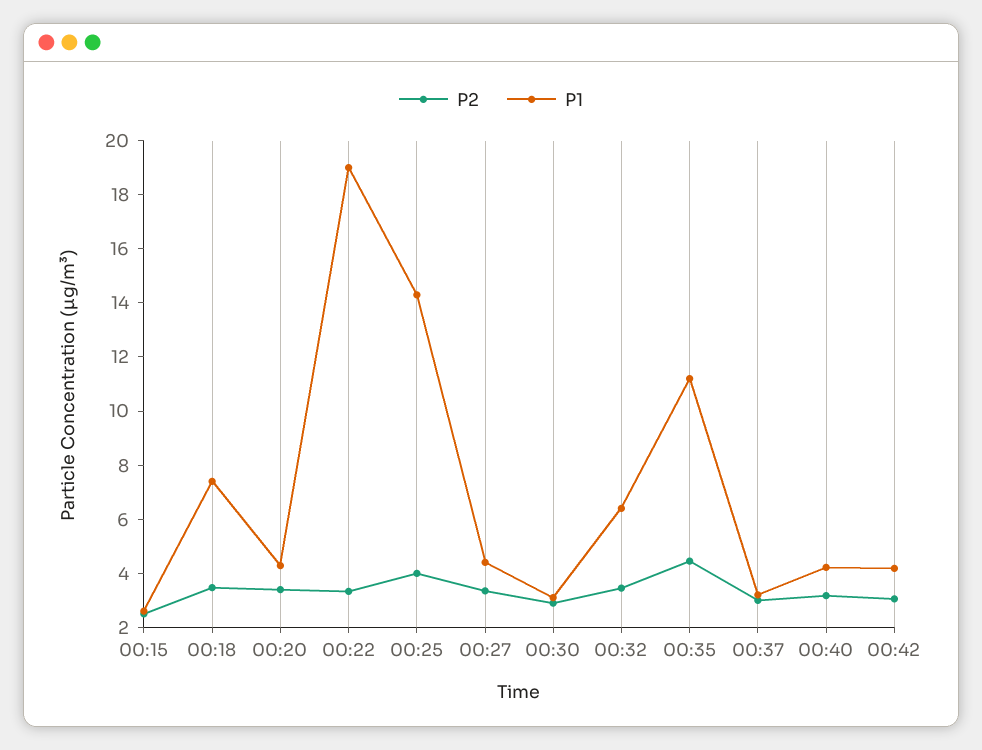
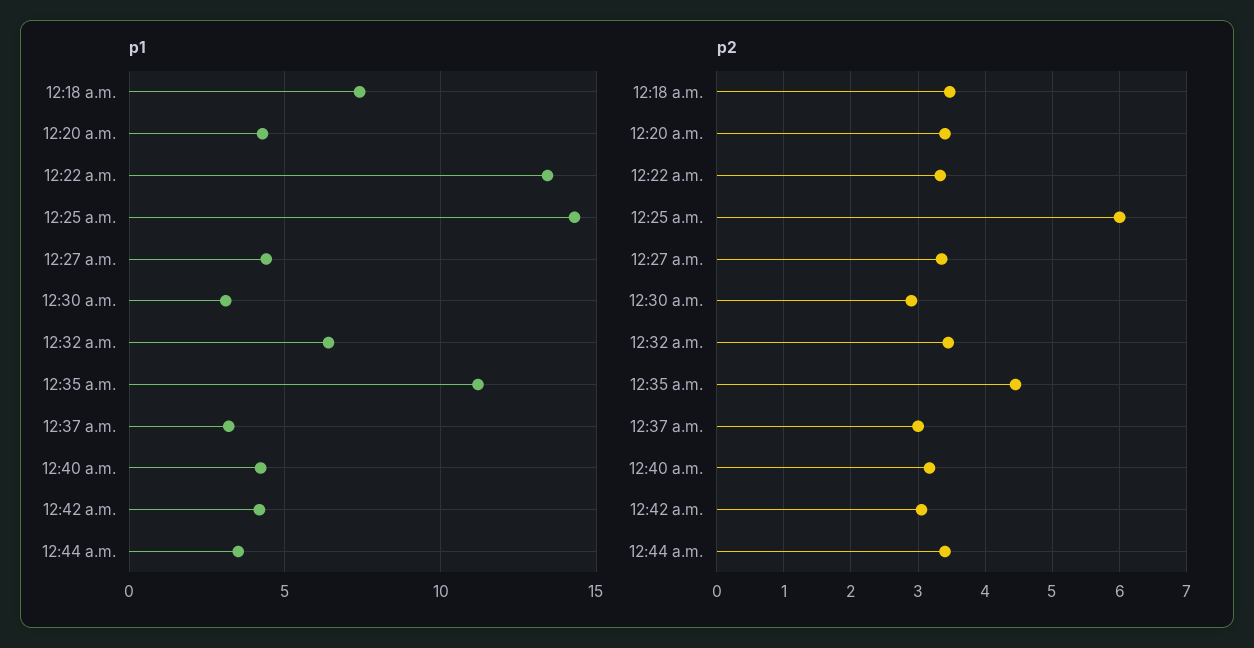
P2, 00:15: 2.5 -> none
P1, 00:15: 2.5 -> none
P1, 00:22: 19 -> 13.5
P2, 00:25: 4 -> 6
P1, 12:44 a.m.: none -> 3.5
P2, 12:44 a.m.: none -> 3.4

